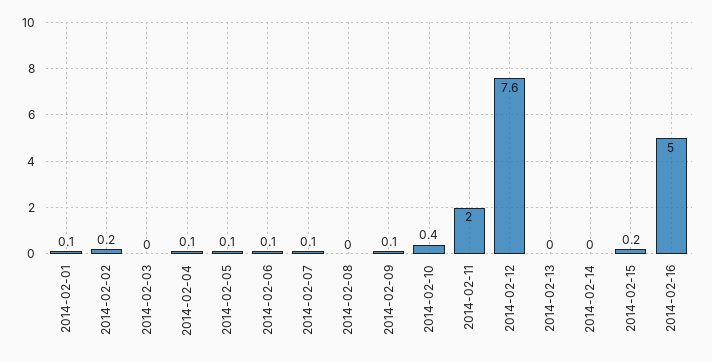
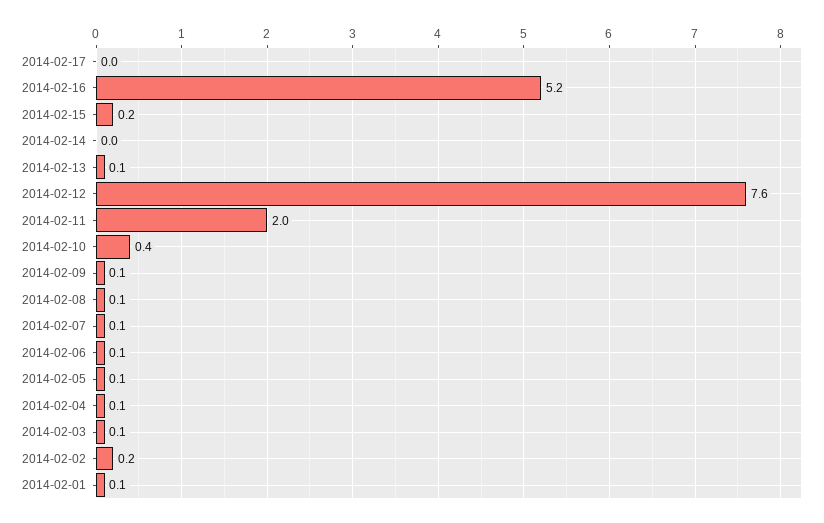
2014-02-03: 0 -> 0.1
2014-02-08: 0 -> 0.1
2014-02-13: 0 -> 0.1
2014-02-16: 5 -> 5.2
2014-02-17: none -> 0

